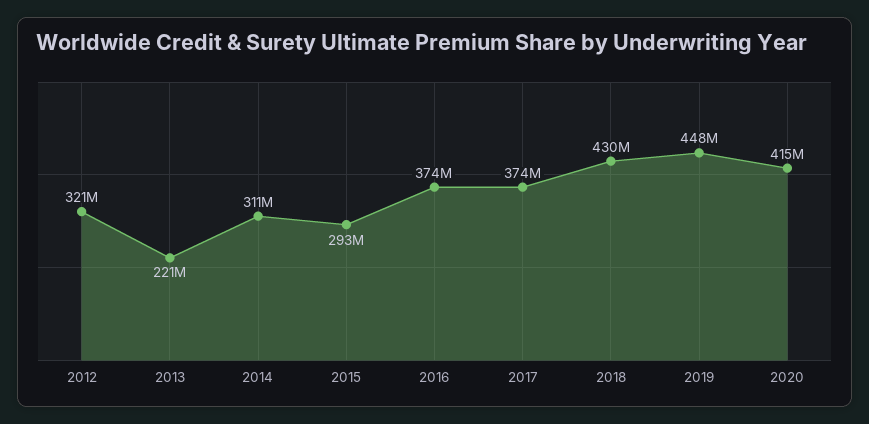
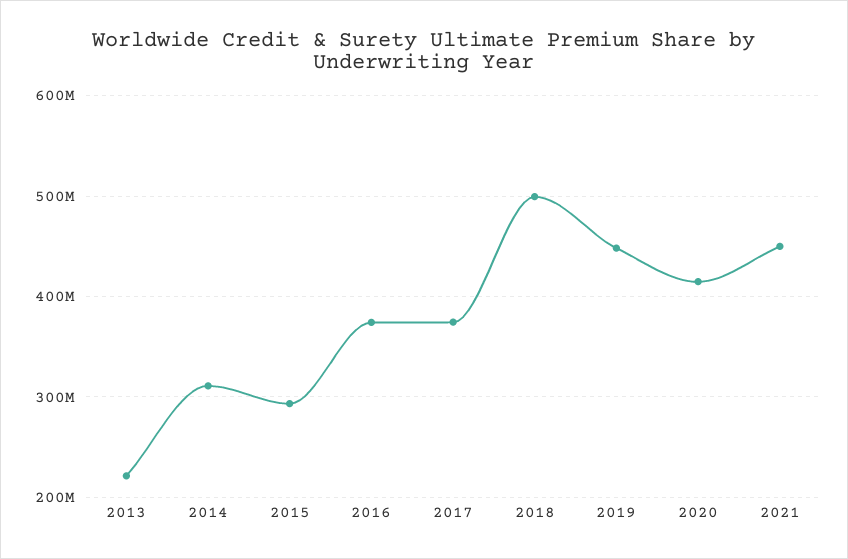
2012: 321000000 -> none
2018: 430000000 -> 500000000
2021: none -> 450000000

